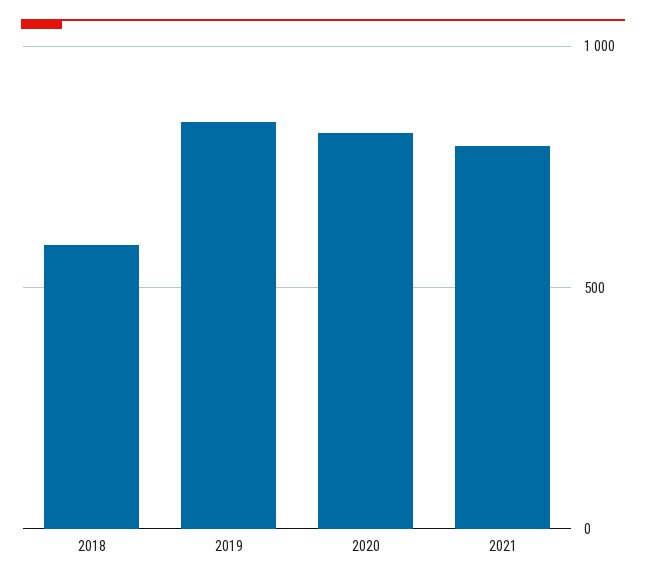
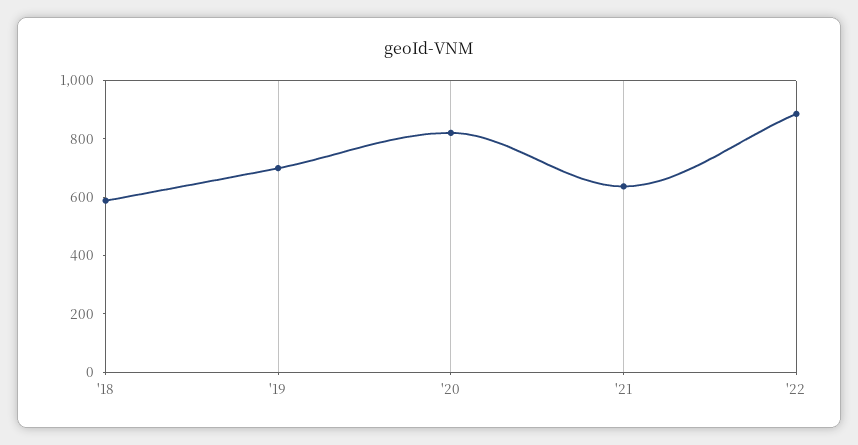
2019: 850 -> 700
2021: 800 -> 650
'22: none -> 900

